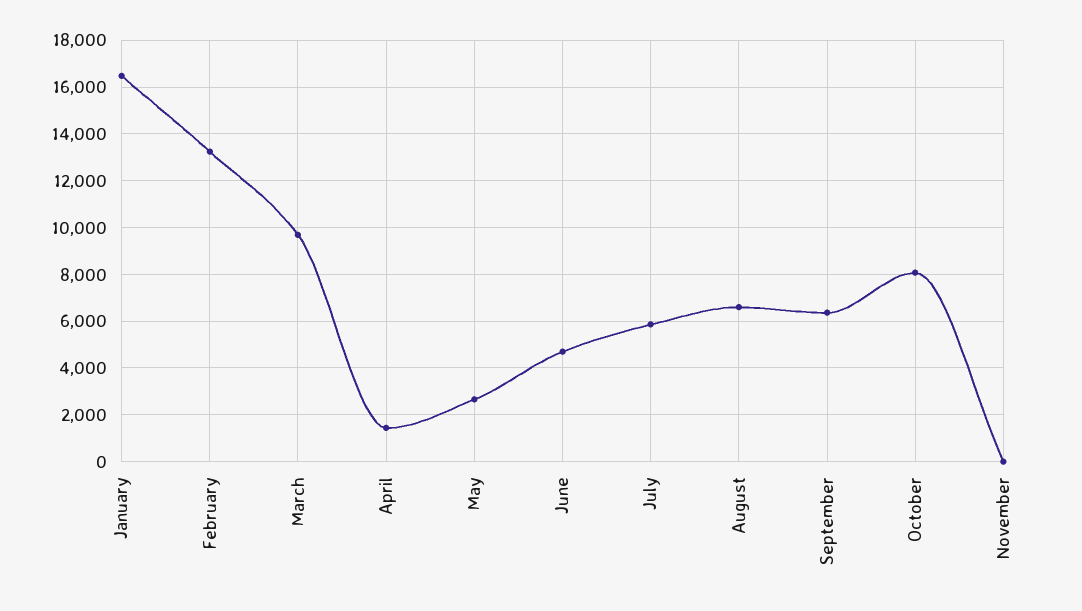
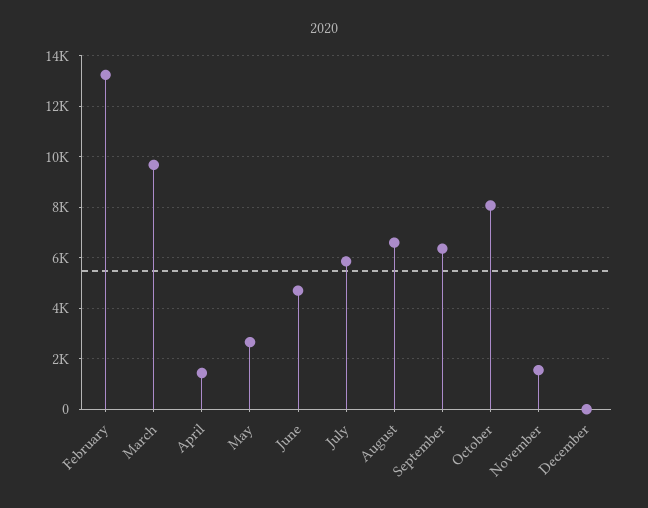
January: 16500 -> none
November: 0 -> 1500
December: none -> 0

